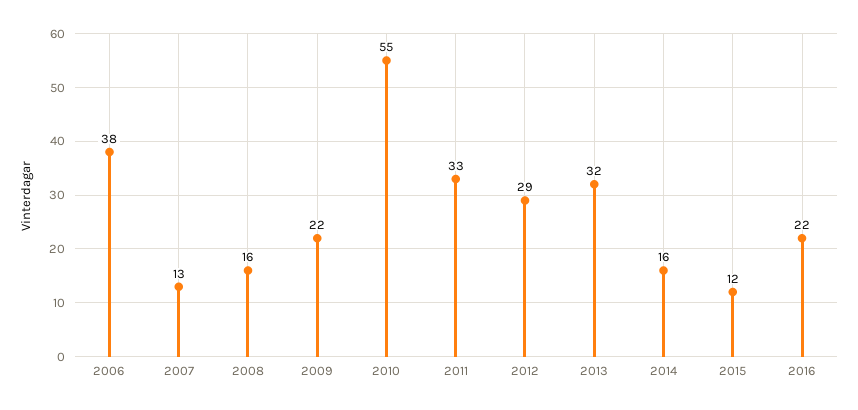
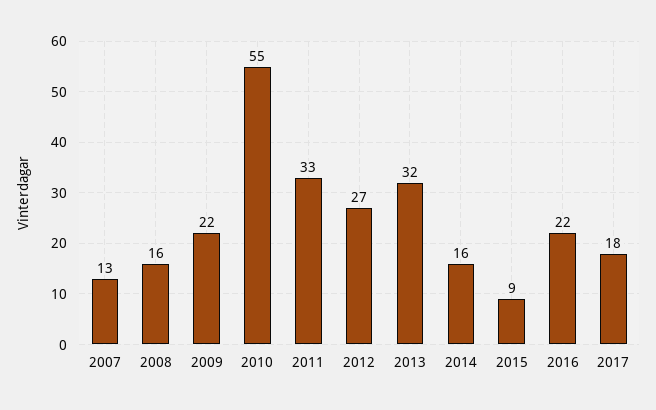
2006: 38 -> none
2012: 29 -> 27
2015: 12 -> 9
2017: none -> 18

